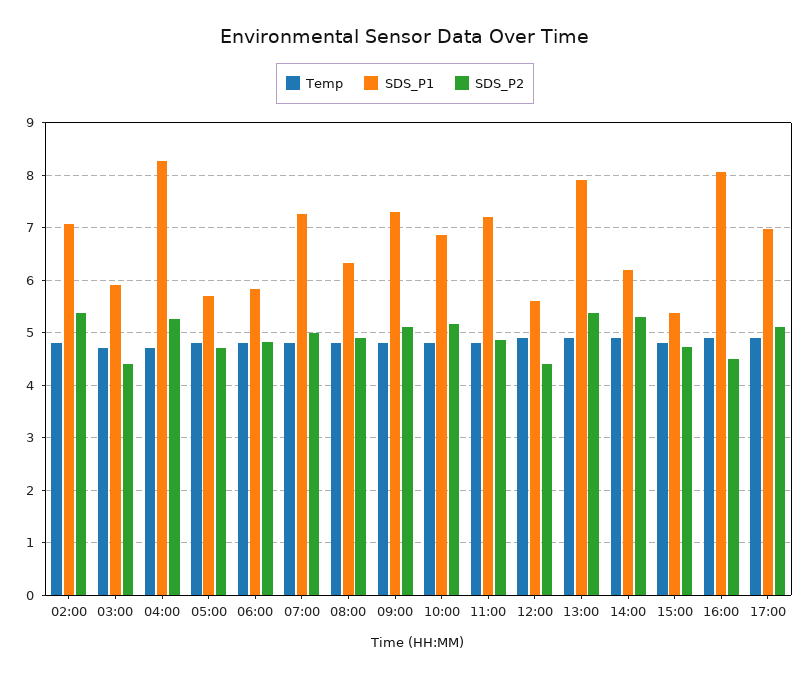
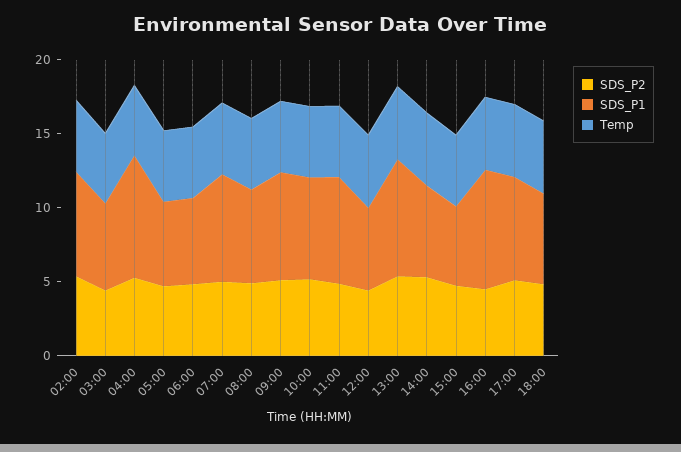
SDS_P2, 18:00: none -> 5
SDS_P1, 18:00: none -> 6
Temp, 18:00: none -> 5

